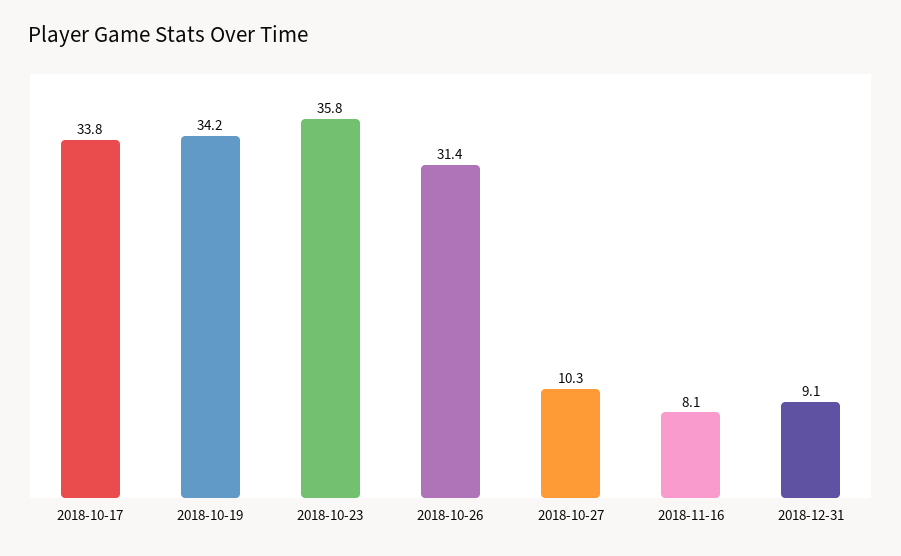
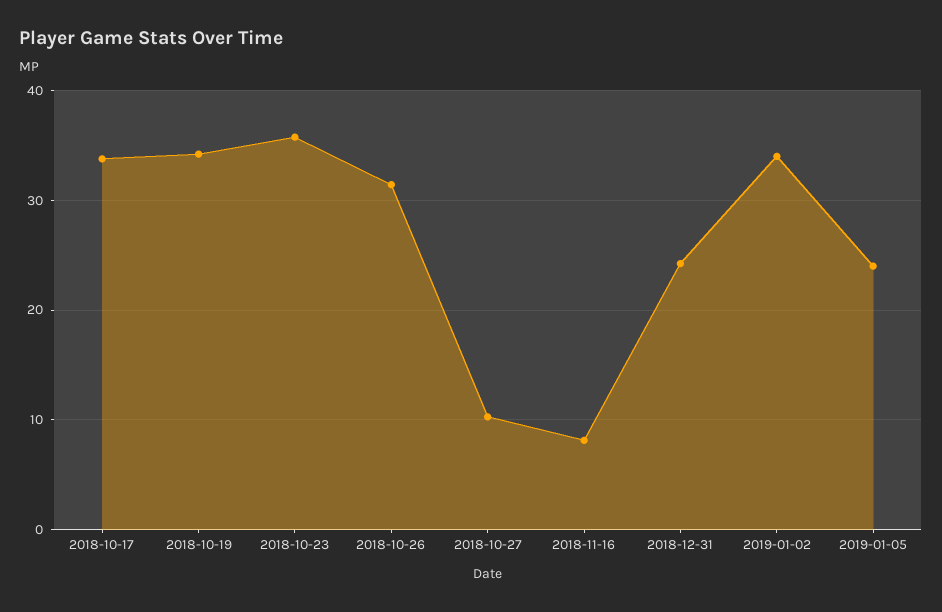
2018-12-31: 9.1 -> 24
2019-01-02: none -> 34
2019-01-05: none -> 24

